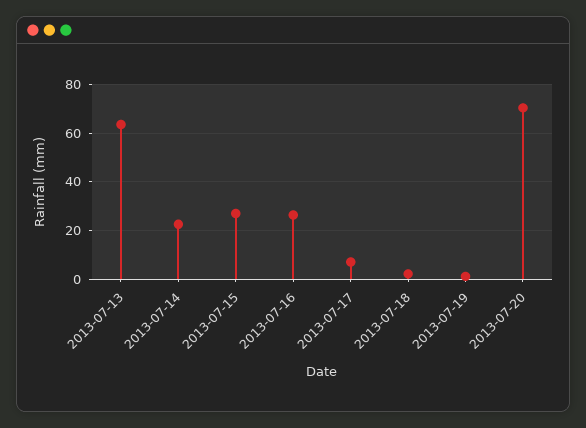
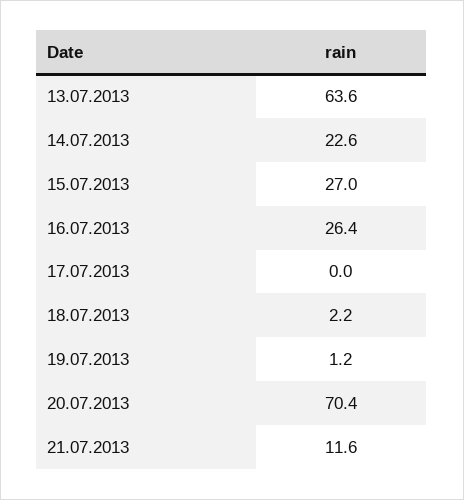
2013-07-17: 7.5 -> 0
21.07.2013: none -> 11.6

